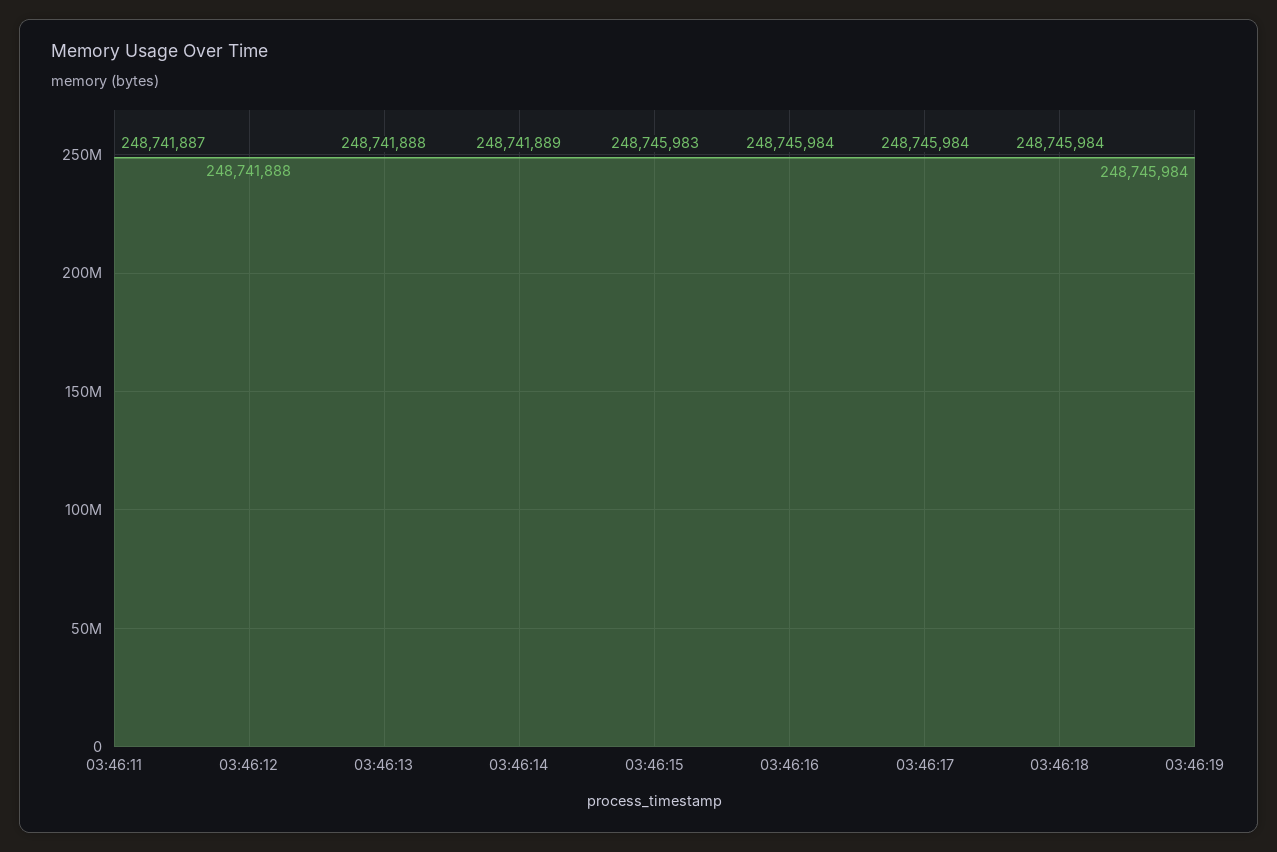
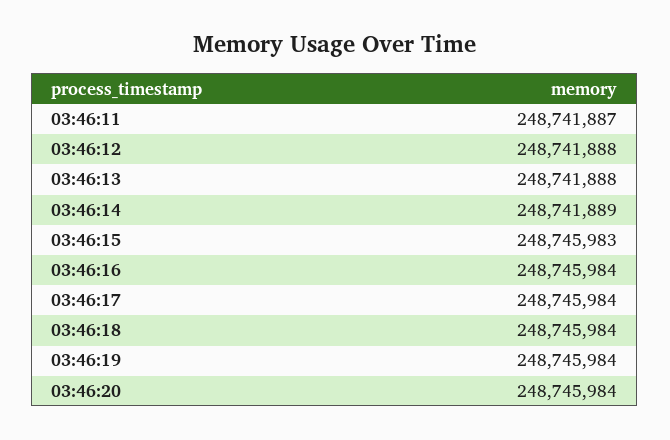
03:46:20: none -> 248745984

